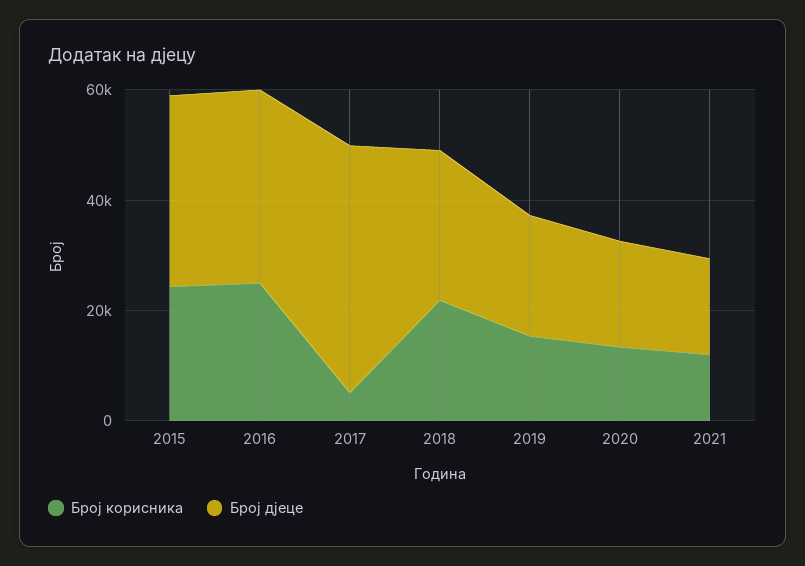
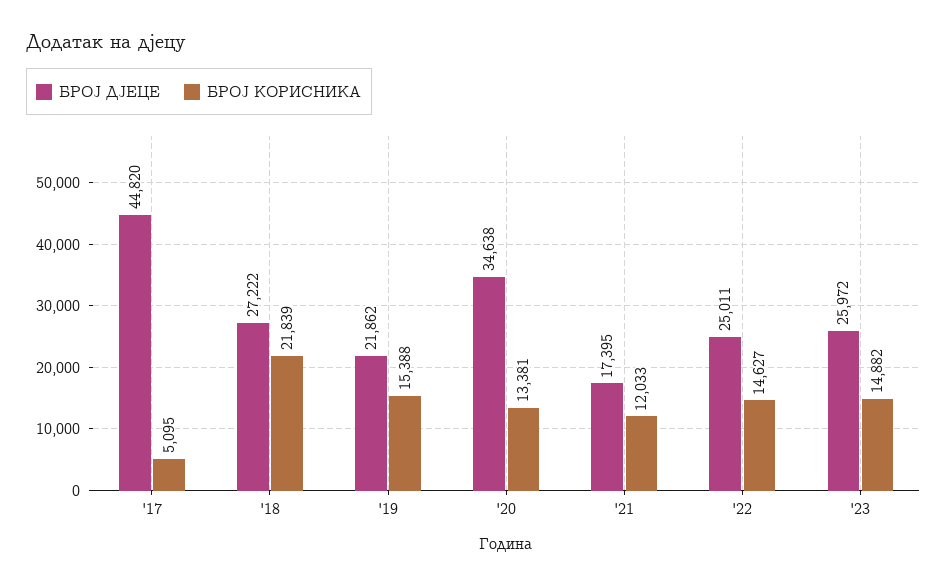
Број корисника, 2015: 25000 -> none
Број дјеце, 2015: 35000 -> none
Број корисника, 2016: 25000 -> none
Број дјеце, 2016: 35000 -> none
Број дјеце, 2020: 20000 -> 34638
Број дјеце, '22: none -> 25011
Број корисника, '22: none -> 14627
Број дјеце, '23: none -> 25972
Број корисника, '23: none -> 14882

